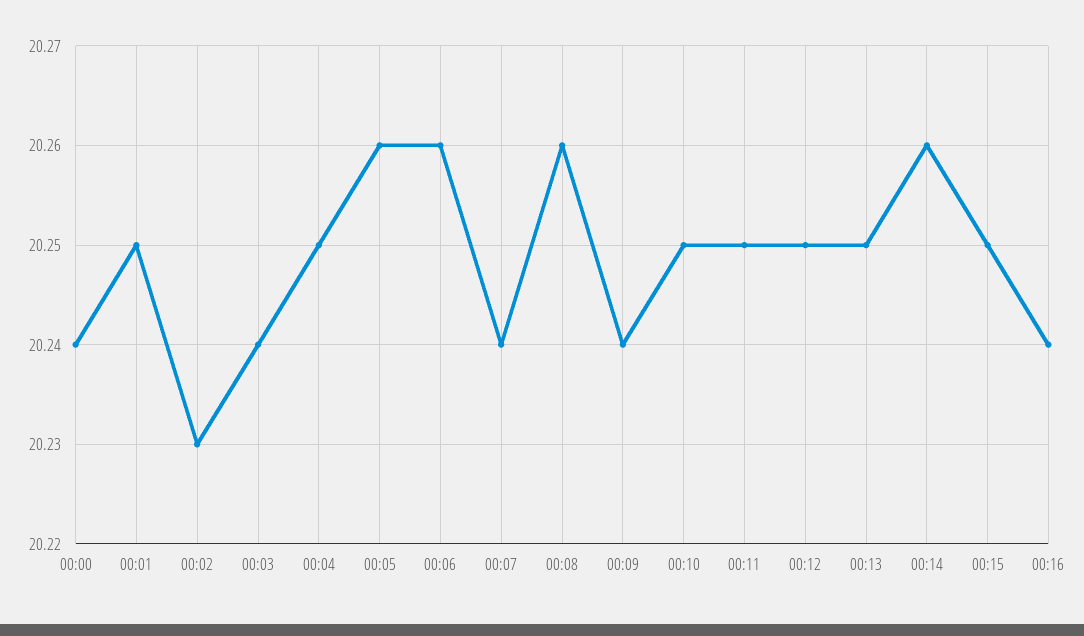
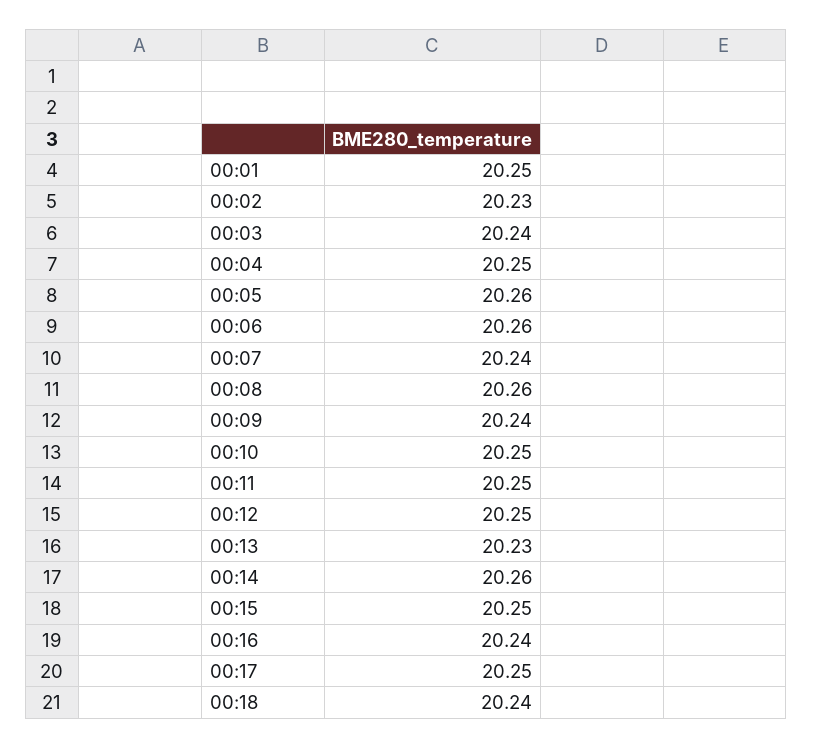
00:00: 20.24 -> none
00:13: 20.25 -> 20.23
00:17: none -> 20.25
00:18: none -> 20.24

